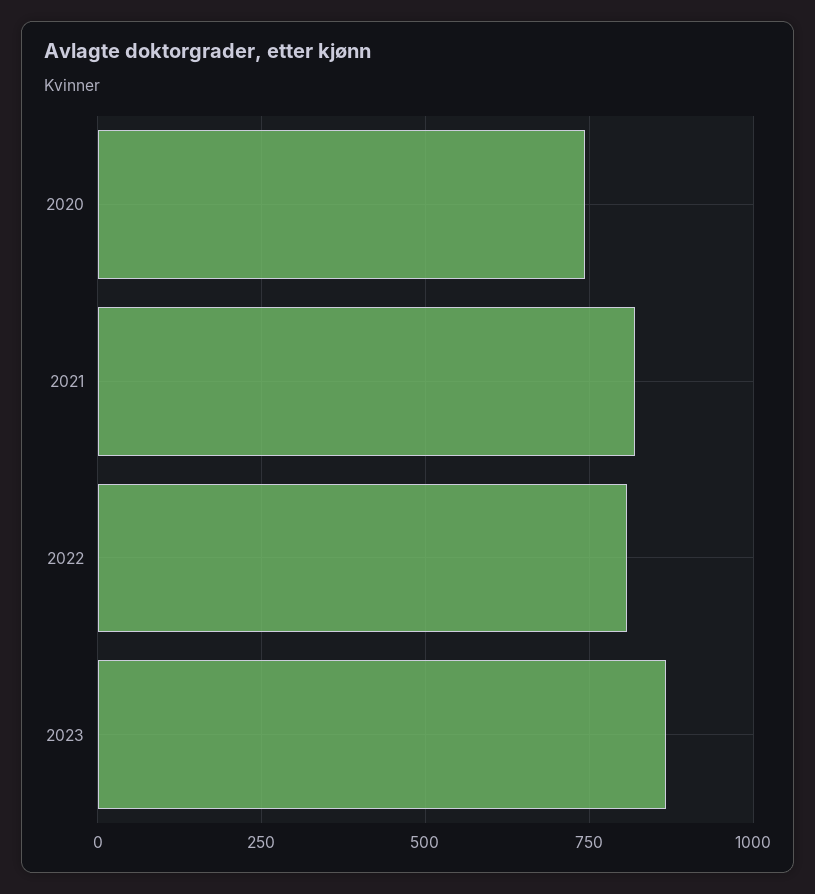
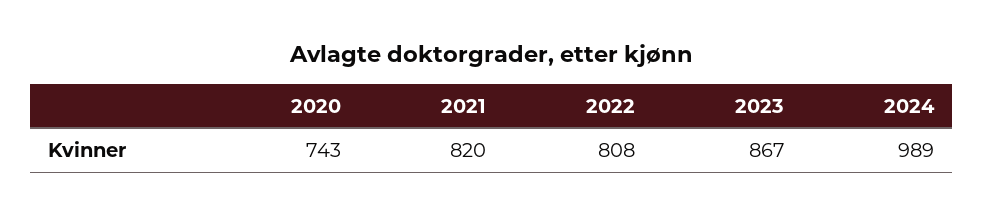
2024: none -> 989

